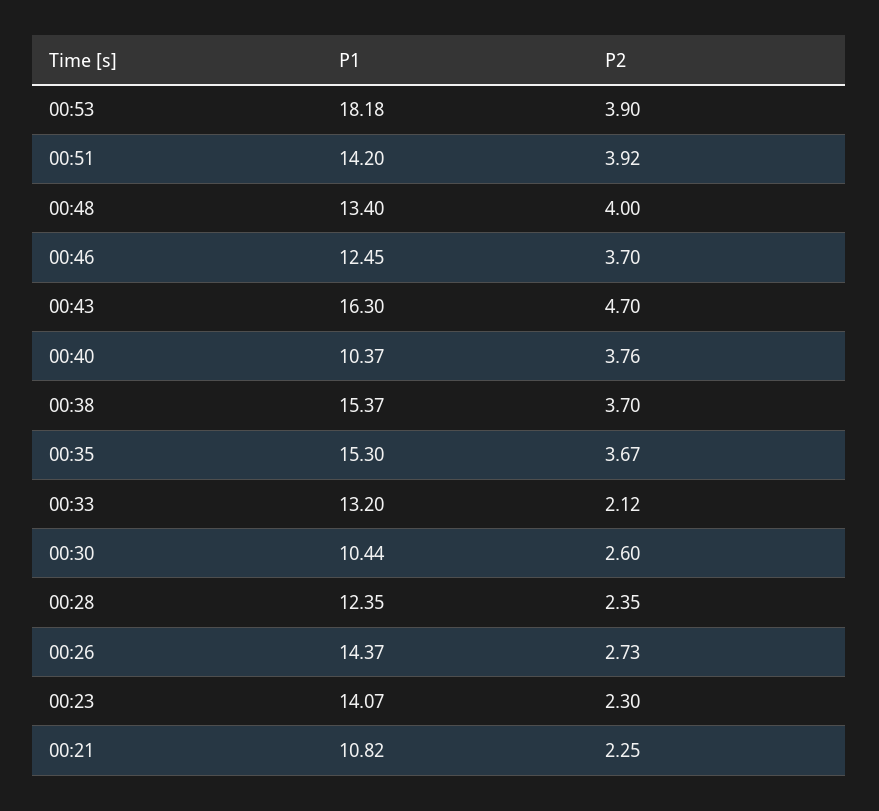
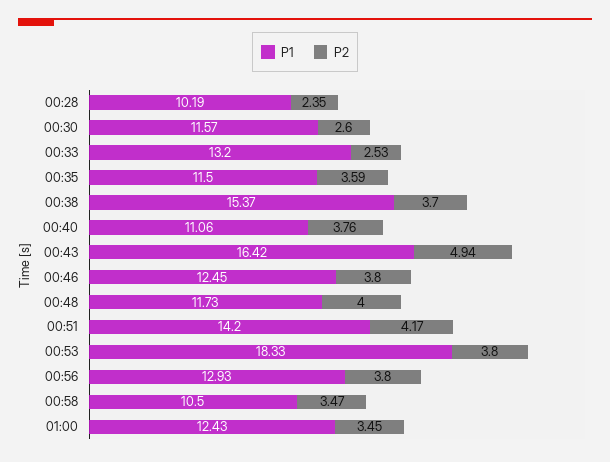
P1, 00:53: 18.18 -> 18.33
P2, 00:53: 3.9 -> 3.8
P2, 00:51: 3.92 -> 4.17
P1, 00:48: 13.4 -> 11.73
P2, 00:46: 3.7 -> 3.8
P1, 00:43: 16.3 -> 16.42
P2, 00:43: 4.7 -> 4.94
P1, 00:40: 10.37 -> 11.06
P1, 00:35: 15.3 -> 11.5
P2, 00:35: 3.67 -> 3.59
P2, 00:33: 2.12 -> 2.53
P1, 00:30: 10.44 -> 11.57
P1, 00:28: 12.35 -> 10.19
P1, 00:26: 14.37 -> none
P2, 00:26: 2.73 -> none
P1, 00:23: 14.07 -> none
P2, 00:23: 2.3 -> none
P1, 00:21: 10.82 -> none
P2, 00:21: 2.25 -> none
P1, 00:56: none -> 12.93
P2, 00:56: none -> 3.8
P1, 00:58: none -> 10.5
P2, 00:58: none -> 3.47
P1, 01:00: none -> 12.43
P2, 01:00: none -> 3.45

